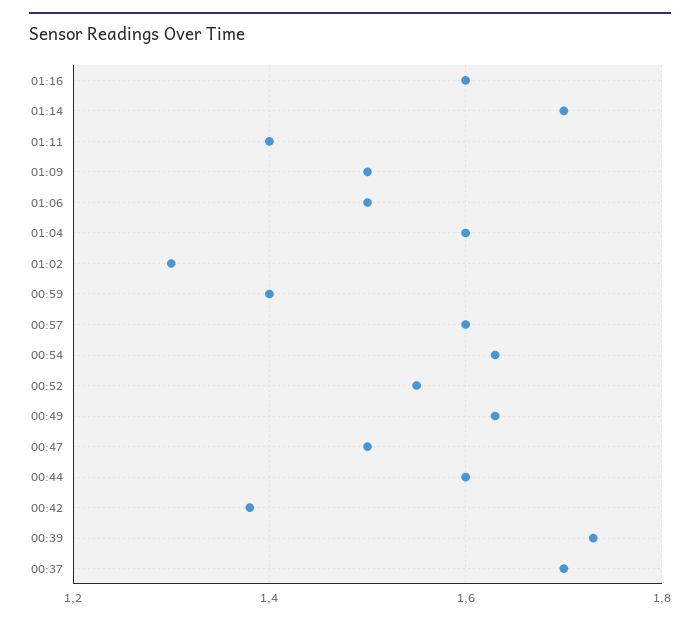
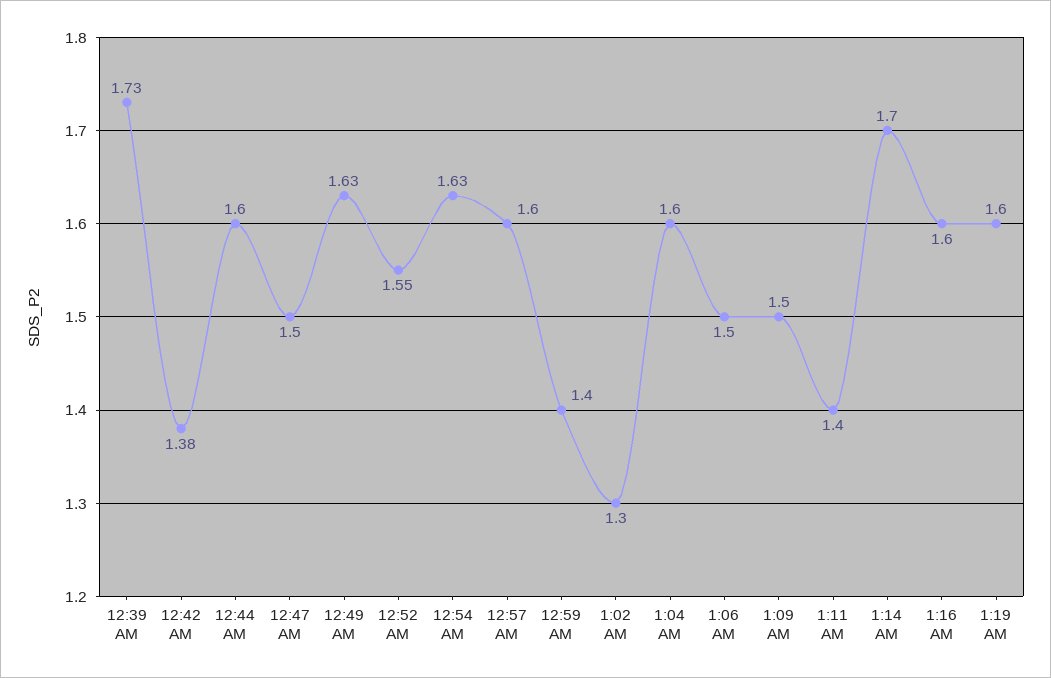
00:37: 1.7 -> none
1:19 AM: none -> 1.6

